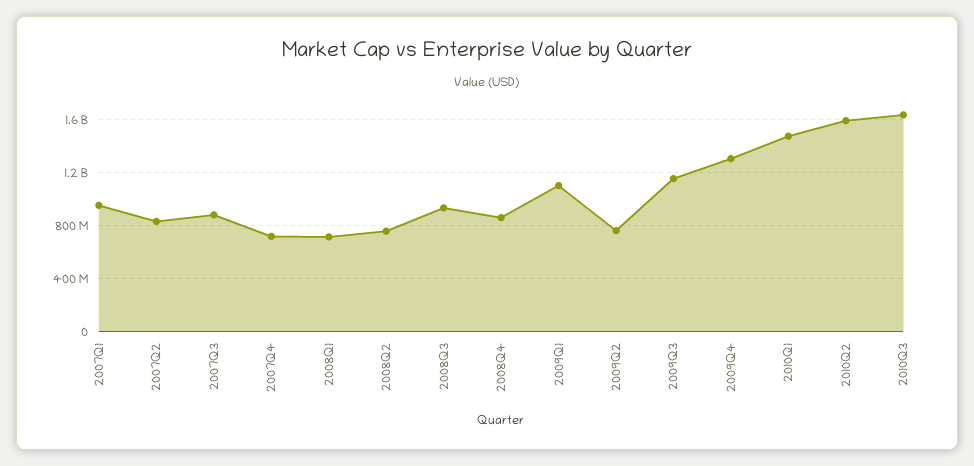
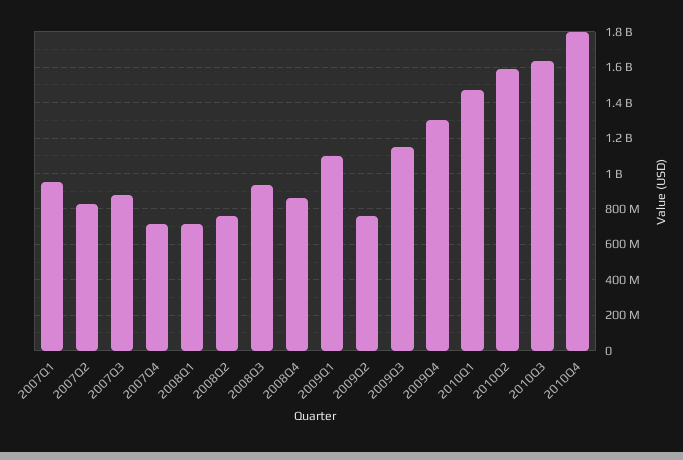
2010Q4: none -> 1800000000

